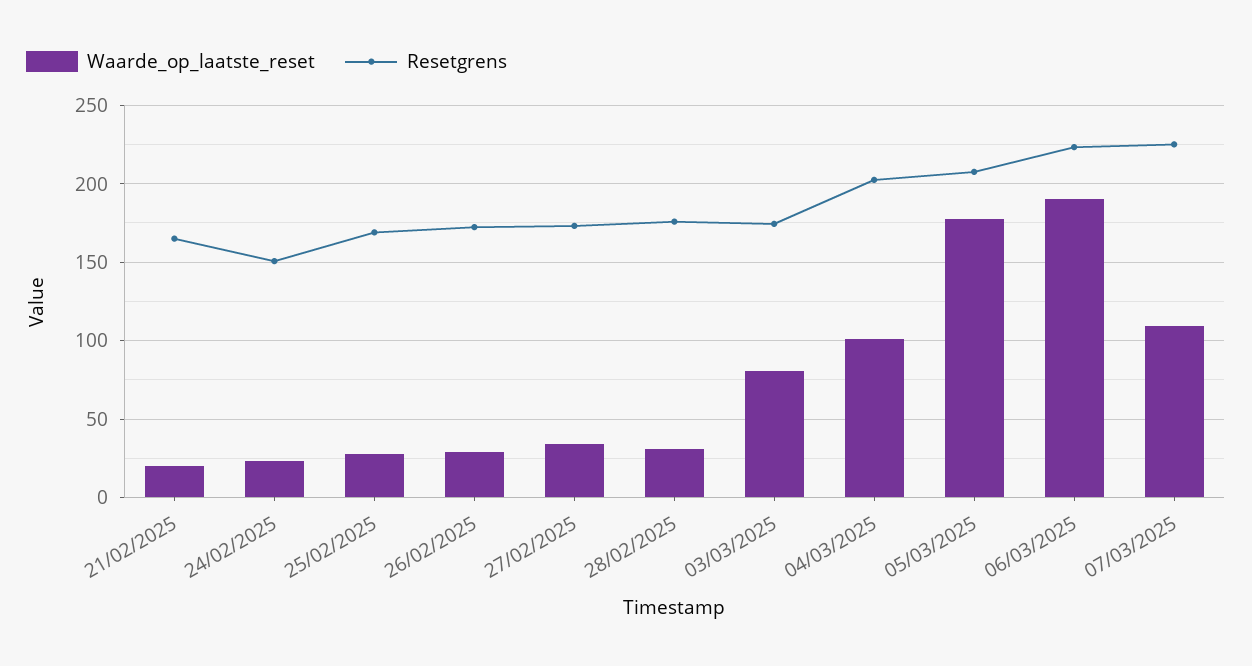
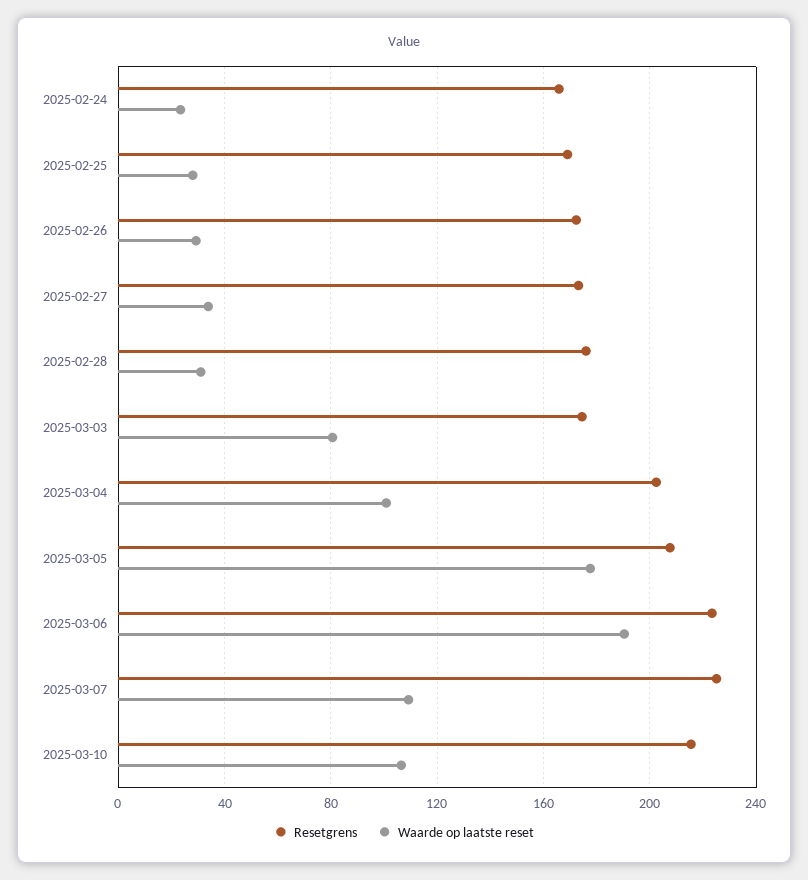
Waarde_op_laatste_reset, 21/02/2025: 20 -> none
Resetgrens, 21/02/2025: 165 -> none
Resetgrens, 24/02/2025: 150 -> 165
Resetgrens, 2025-03-10: none -> 215
Waarde_op_laatste_reset, 2025-03-10: none -> 105

